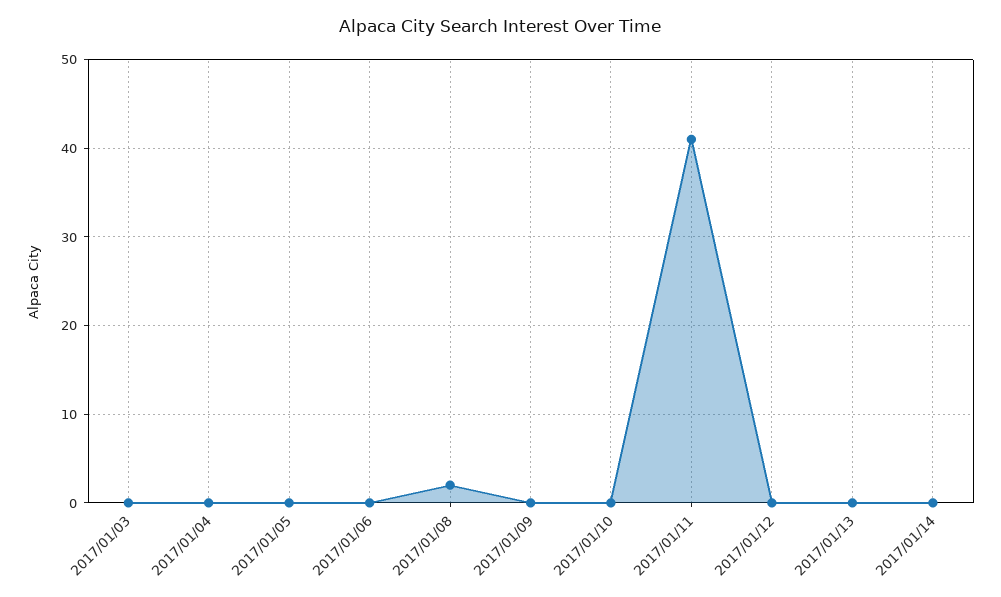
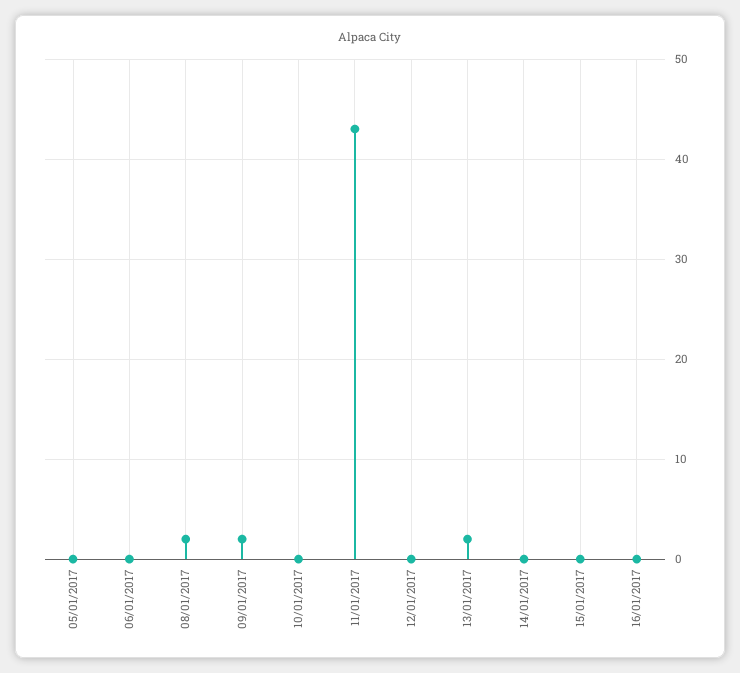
2017/01/03: 0 -> none
2017/01/04: 0 -> none
2017/01/09: 0 -> 2
2017/01/11: 41 -> 43
2017/01/13: 0 -> 2
15/01/2017: none -> 0
16/01/2017: none -> 0

